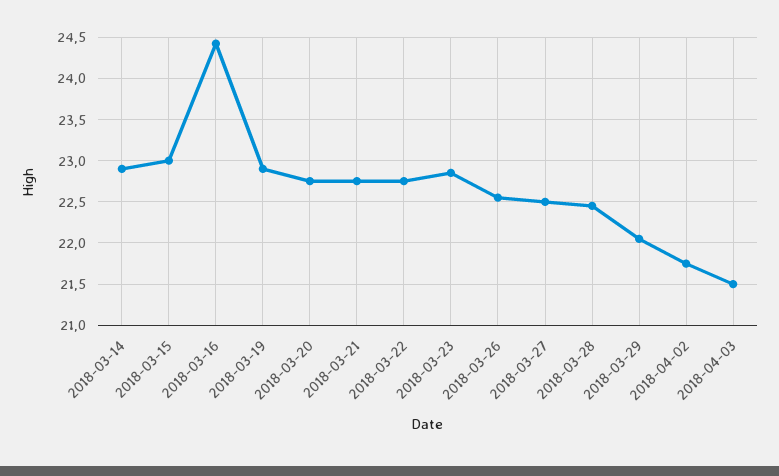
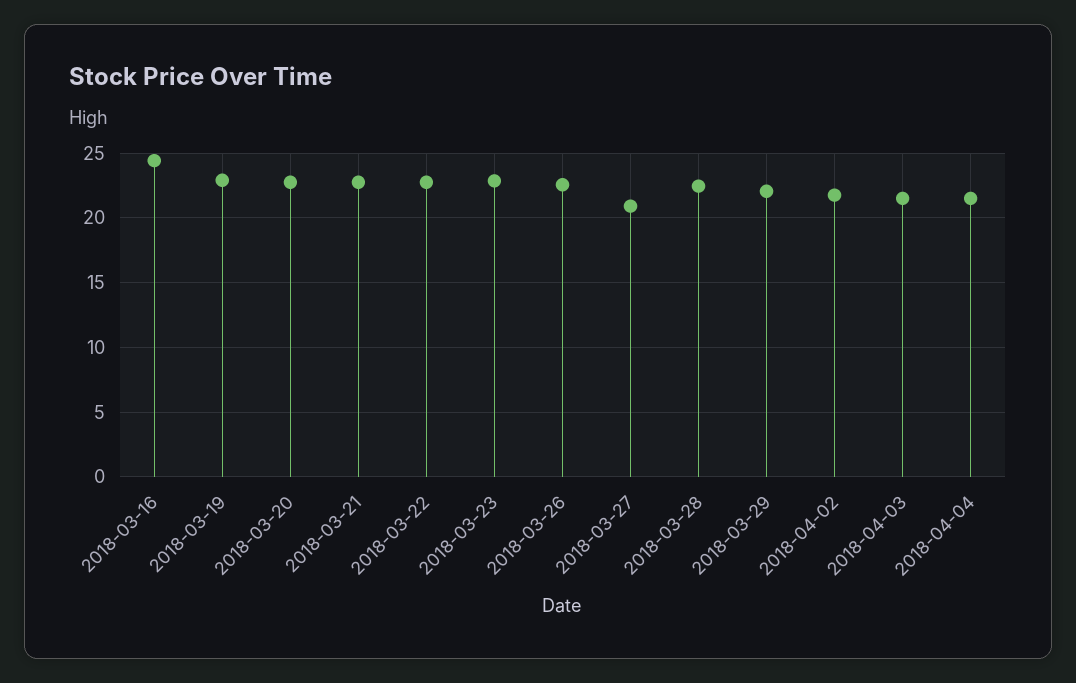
2018-03-14: 22.9 -> none
2018-03-15: 23 -> none
2018-03-27: 22.5 -> 21
2018-04-04: none -> 21.5

